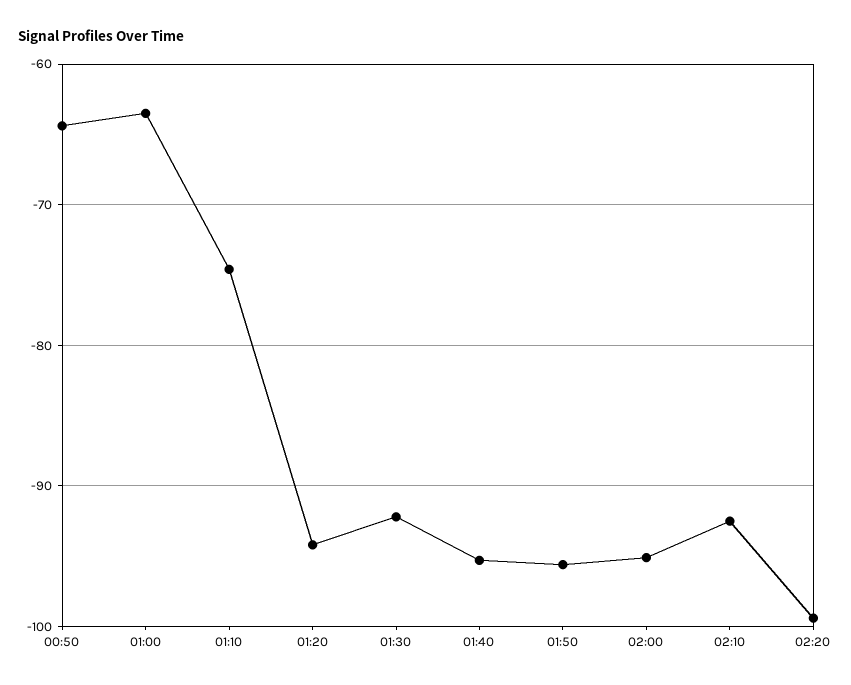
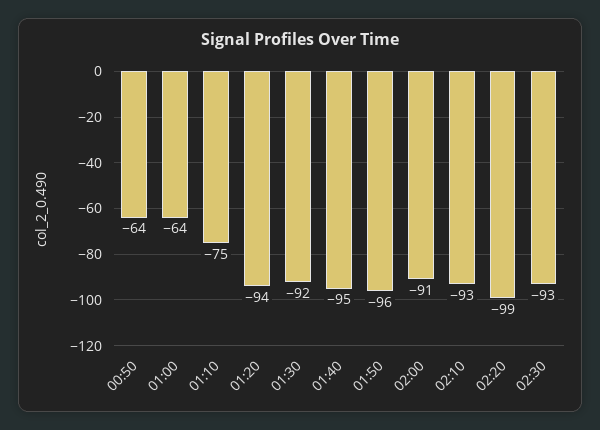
02:00: -95 -> -91
02:30: none -> -93

